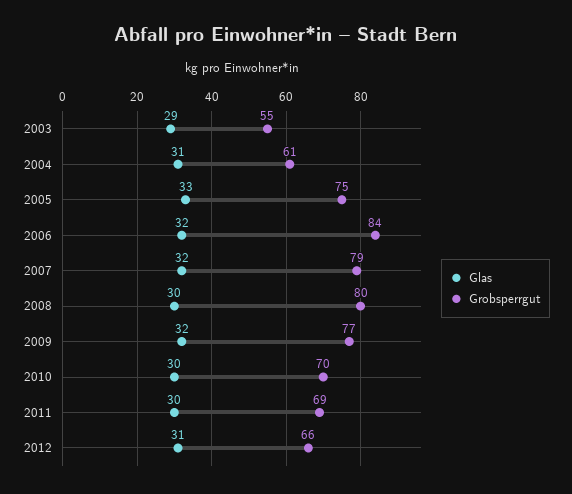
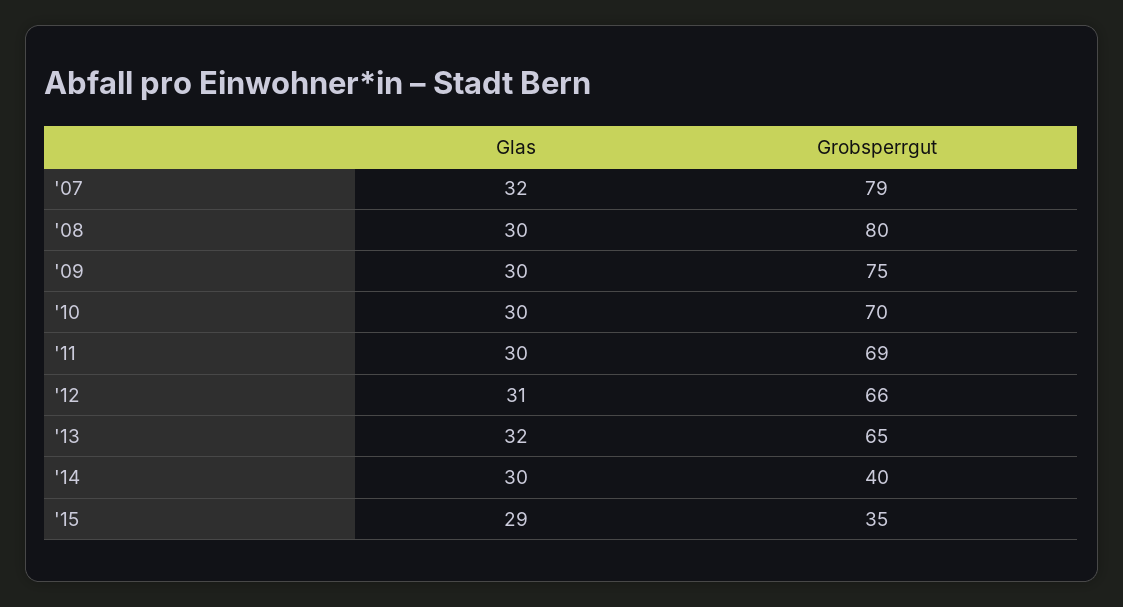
Glas, 2003: 29 -> none
Grobsperrgut, 2003: 55 -> none
Glas, 2004: 31 -> none
Grobsperrgut, 2004: 61 -> none
Glas, 2005: 33 -> none
Grobsperrgut, 2005: 75 -> none
Glas, 2006: 32 -> none
Grobsperrgut, 2006: 84 -> none
Glas, 2009: 32 -> 30
Grobsperrgut, 2009: 77 -> 75
Glas, '13: none -> 32
Grobsperrgut, '13: none -> 65
Glas, '14: none -> 30
Grobsperrgut, '14: none -> 40
Glas, '15: none -> 29
Grobsperrgut, '15: none -> 35

